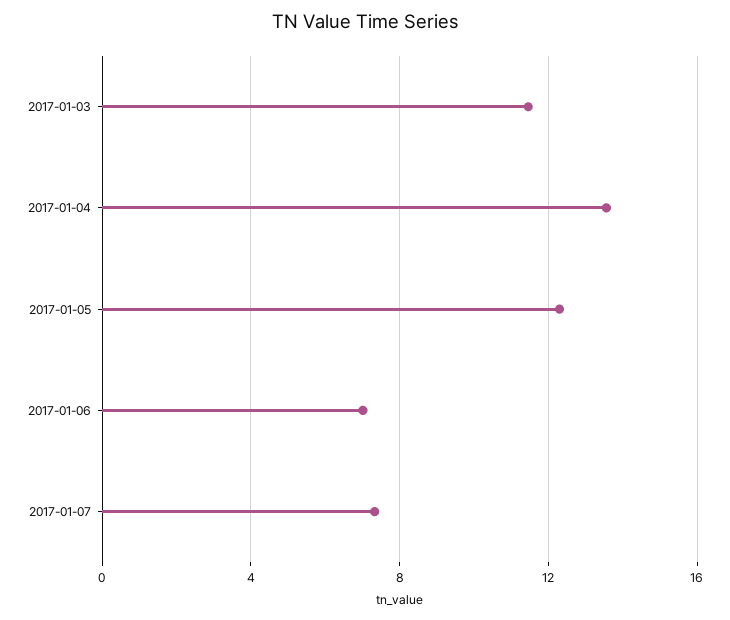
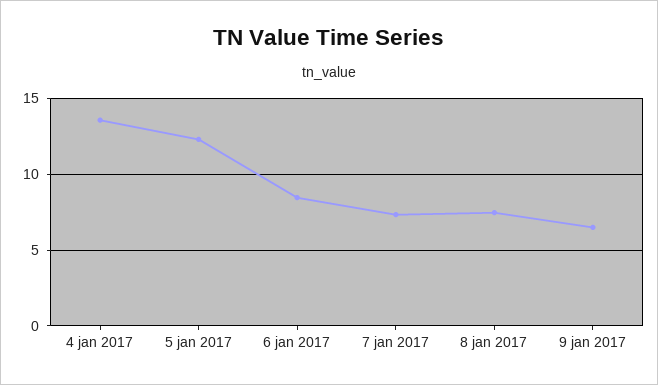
2017-01-03: 11.5 -> none
2017-01-06: 7 -> 8.5
8 jan 2017: none -> 7.5
9 jan 2017: none -> 6.5

